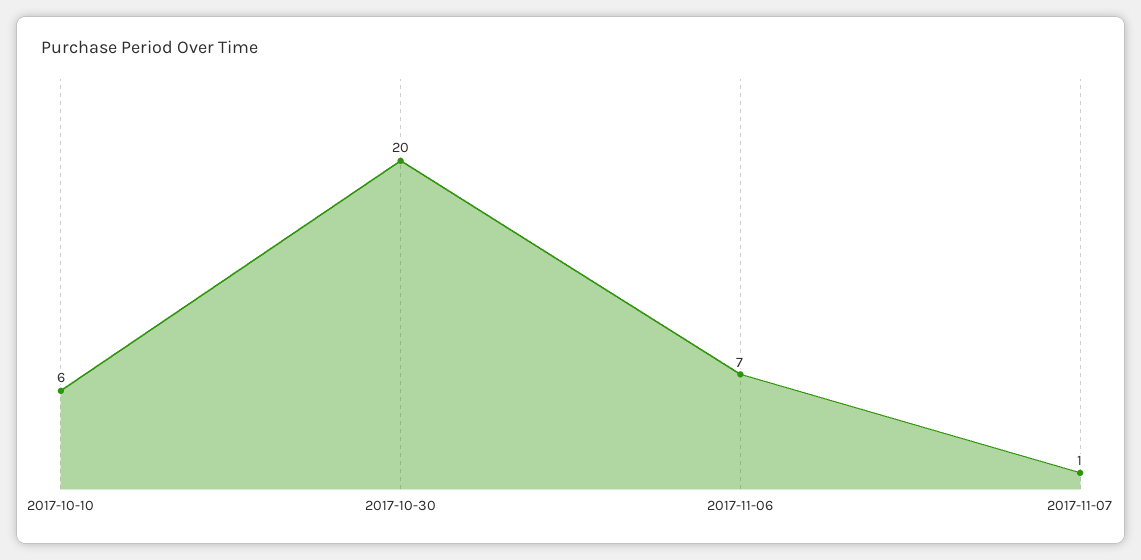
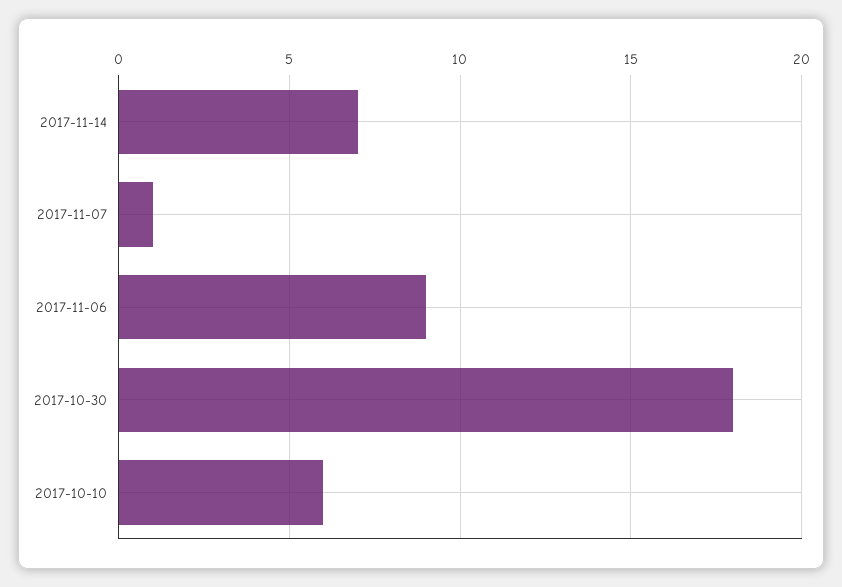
2017-10-30: 20 -> 18
2017-11-06: 7 -> 9
2017-11-14: none -> 7

